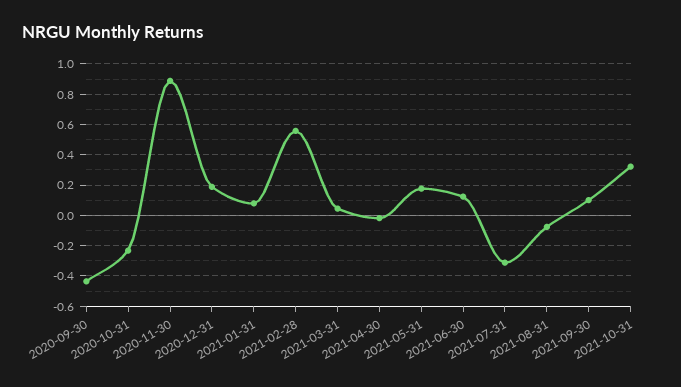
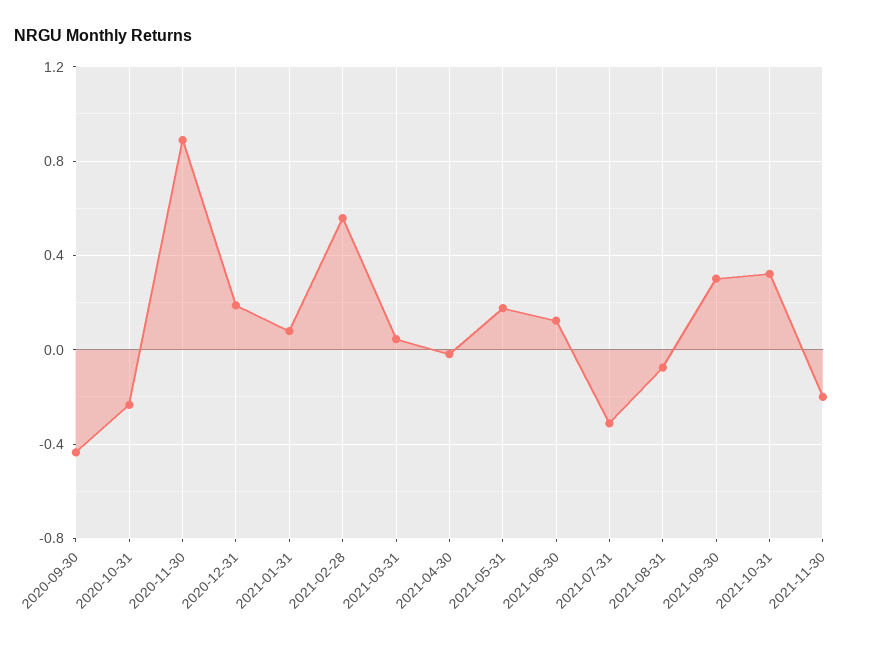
2021-09-30: 0.1 -> 0.3
2021-11-30: none -> -0.2

